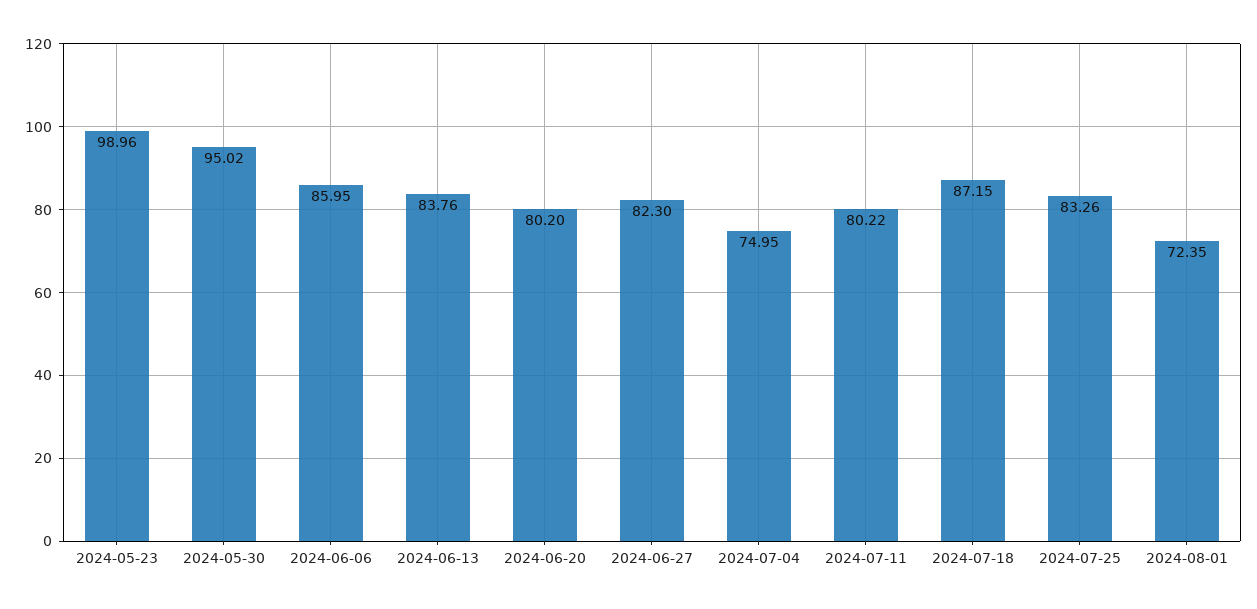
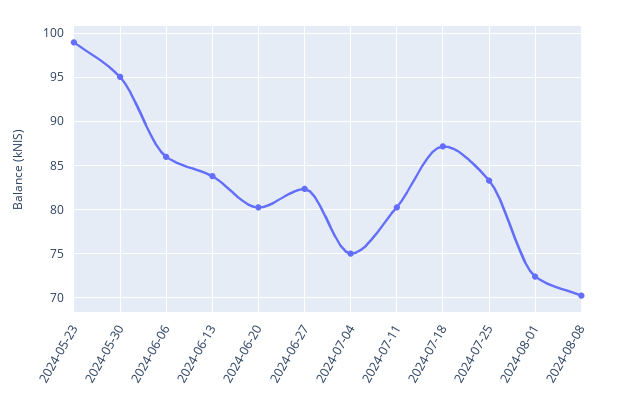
2024-08-08: none -> 70

